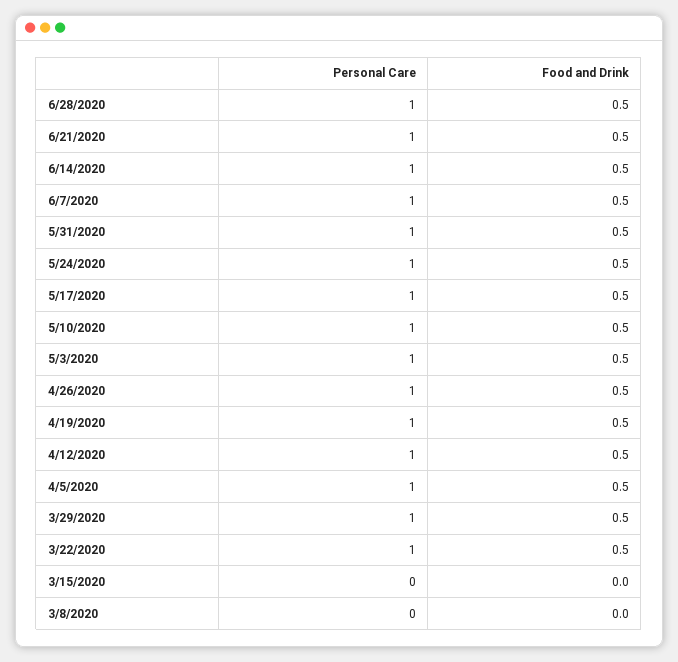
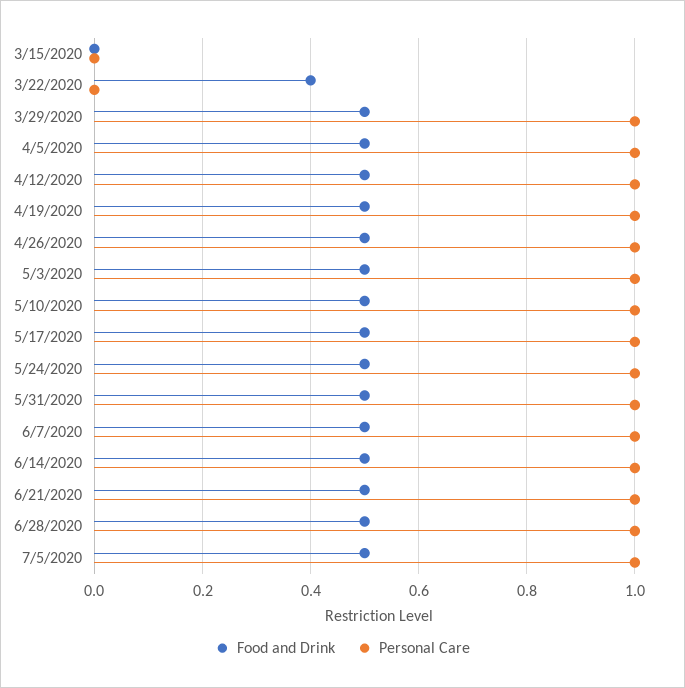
Personal Care, 3/22/2020: 1 -> 0
Food and Drink, 3/22/2020: 0.5 -> 0.4
Personal Care, 3/8/2020: 0 -> none
Food and Drink, 3/8/2020: 0 -> none
Food and Drink, 7/5/2020: none -> 0.5
Personal Care, 7/5/2020: none -> 1

